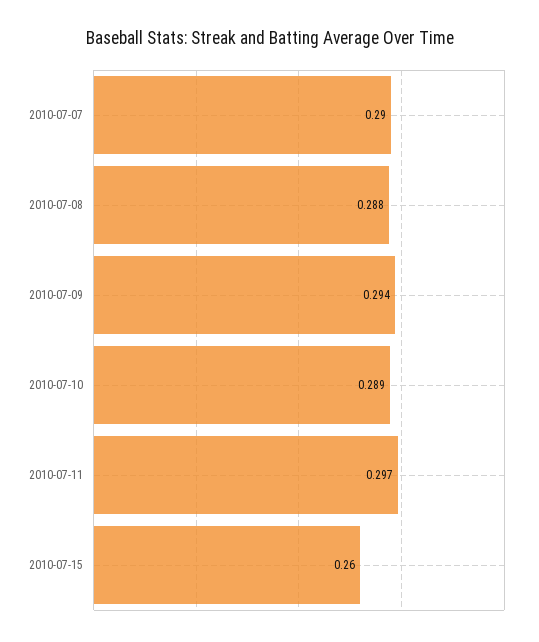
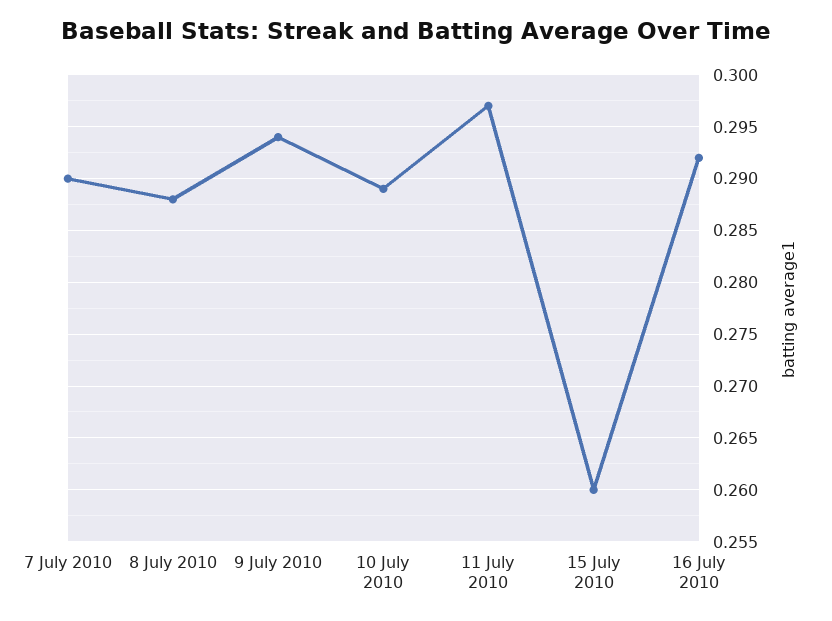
16 July 2010: none -> 0.292

